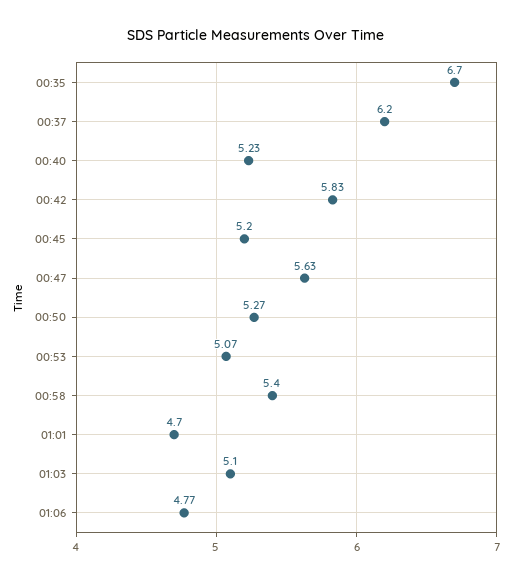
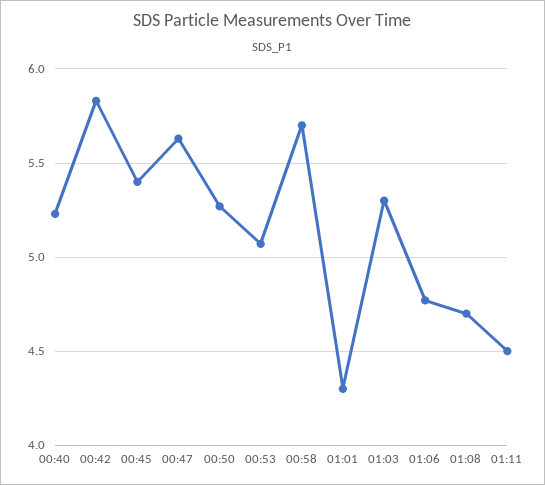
00:35: 6.7 -> none
00:37: 6.2 -> none
00:45: 5.2 -> 5.4
00:58: 5.4 -> 5.7
01:01: 4.7 -> 4.3
01:03: 5.1 -> 5.3
01:08: none -> 4.7
01:11: none -> 4.5

